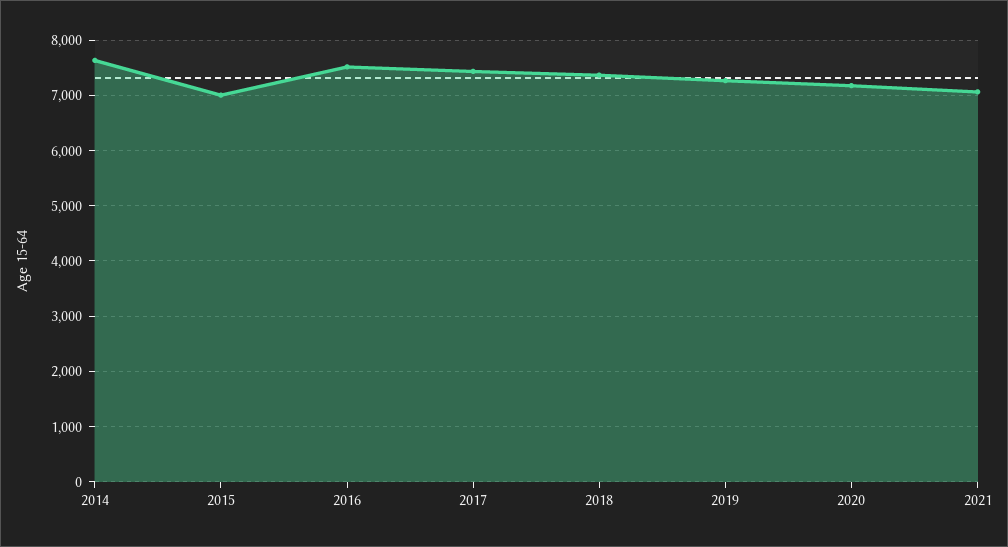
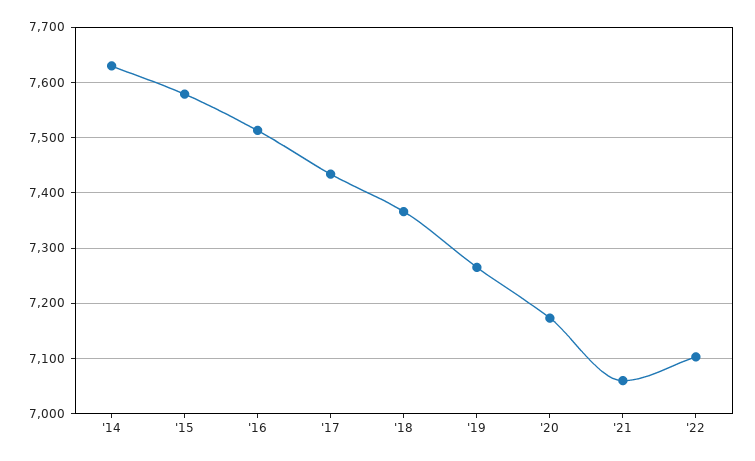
2015: 7000 -> 7580
'22: none -> 7100

